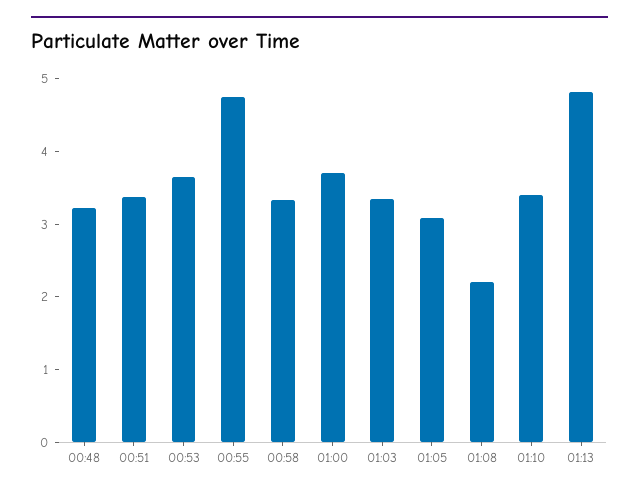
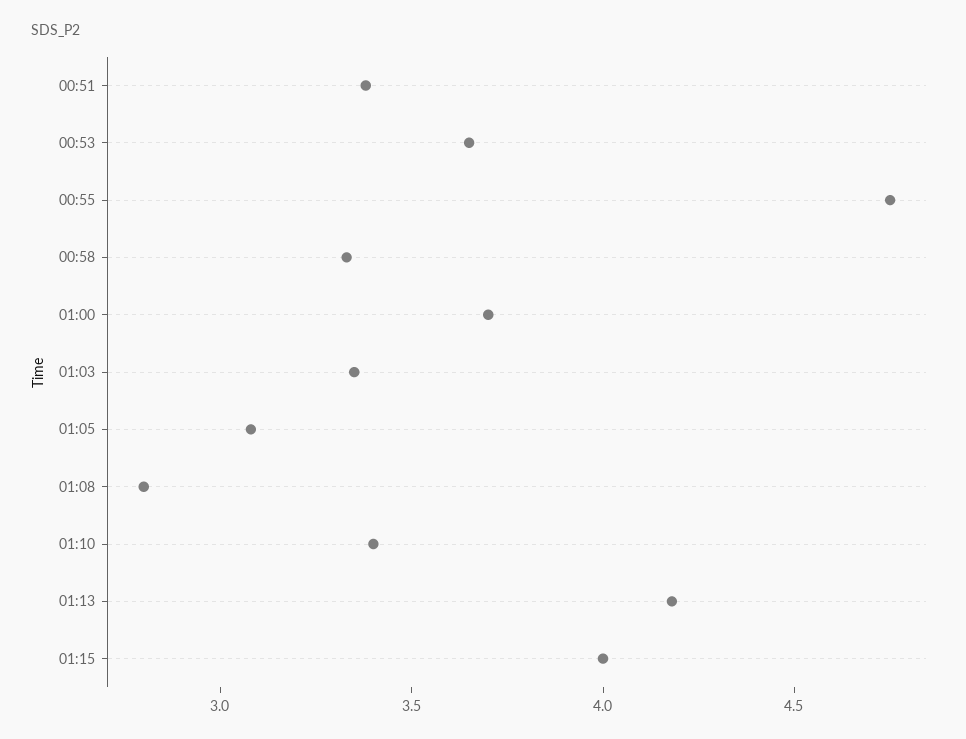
00:48: 3.2 -> none
01:08: 2.2 -> 2.8
01:13: 4.8 -> 4.2
01:15: none -> 4

